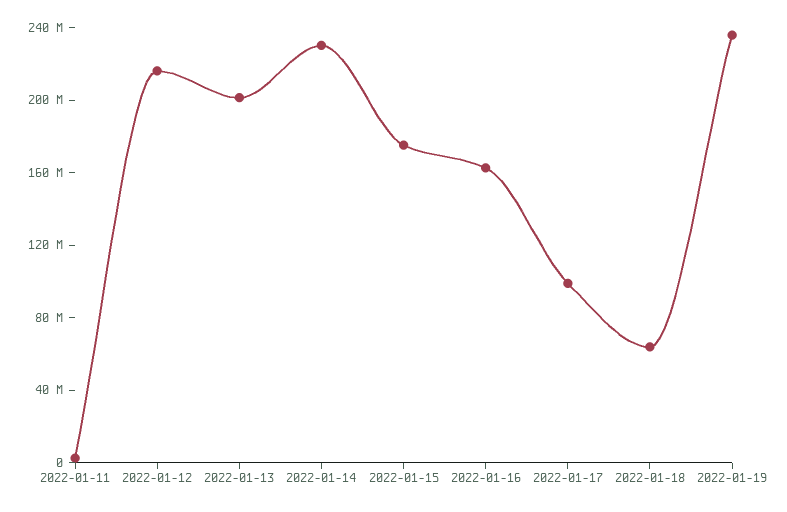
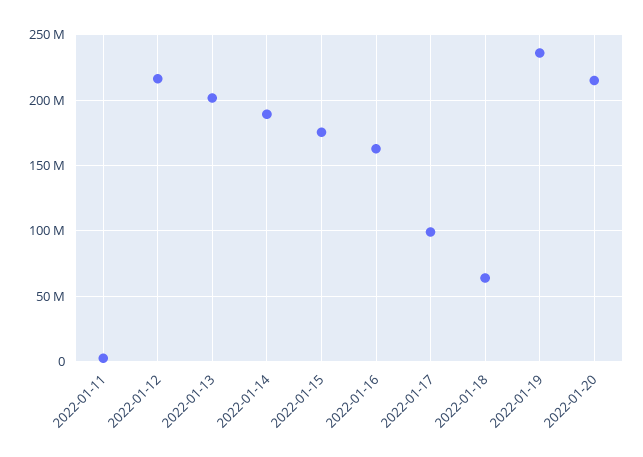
2022-01-14: 230000000 -> 190000000
2022-01-20: none -> 215000000

